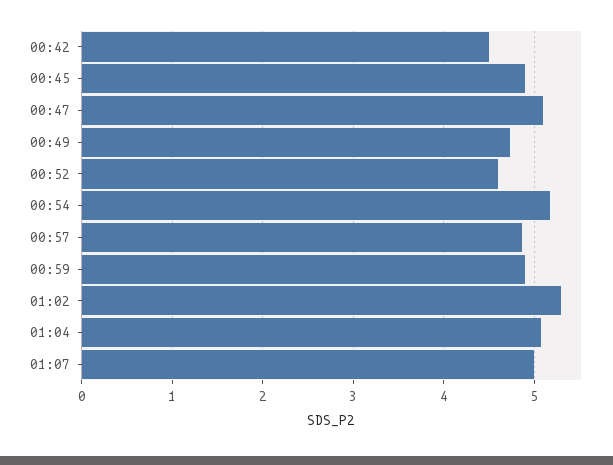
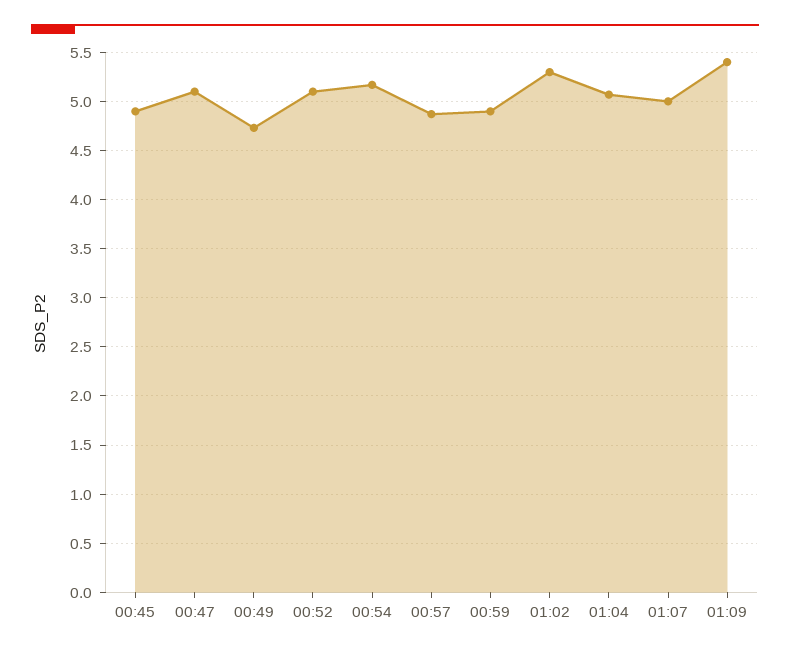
00:42: 4.5 -> none
00:52: 4.6 -> 5.1
01:09: none -> 5.4

